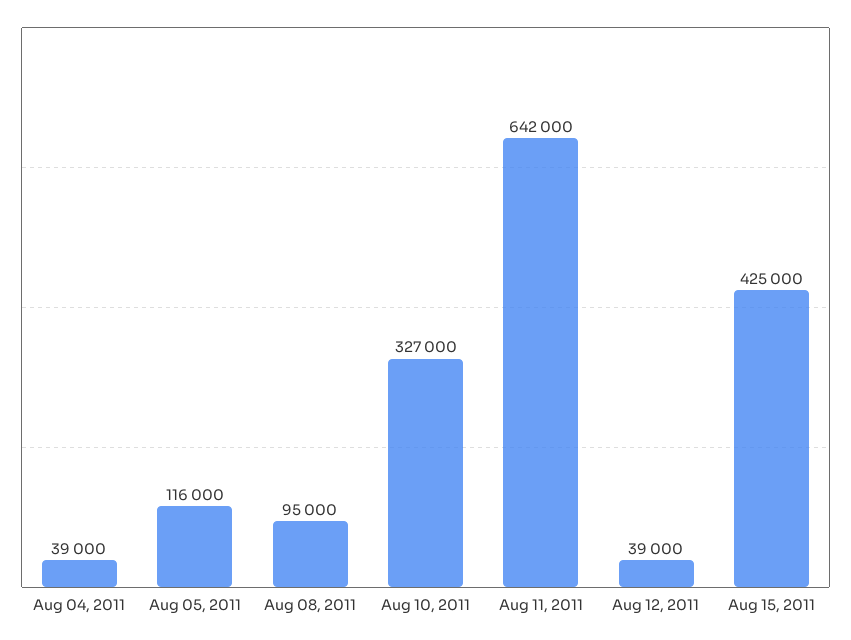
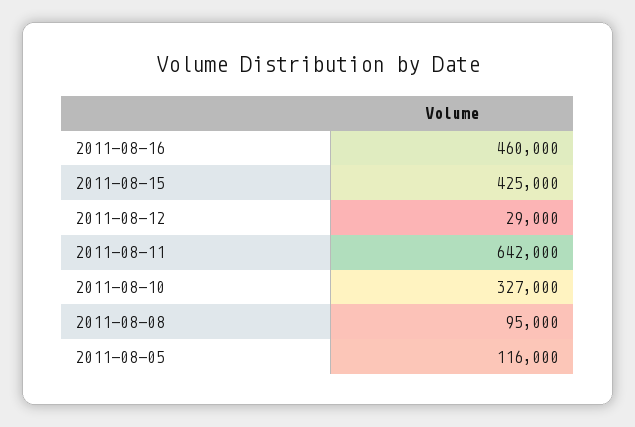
Aug 04, 2011: 39000 -> none
Aug 12, 2011: 39000 -> 29000
2011-08-16: none -> 460000

